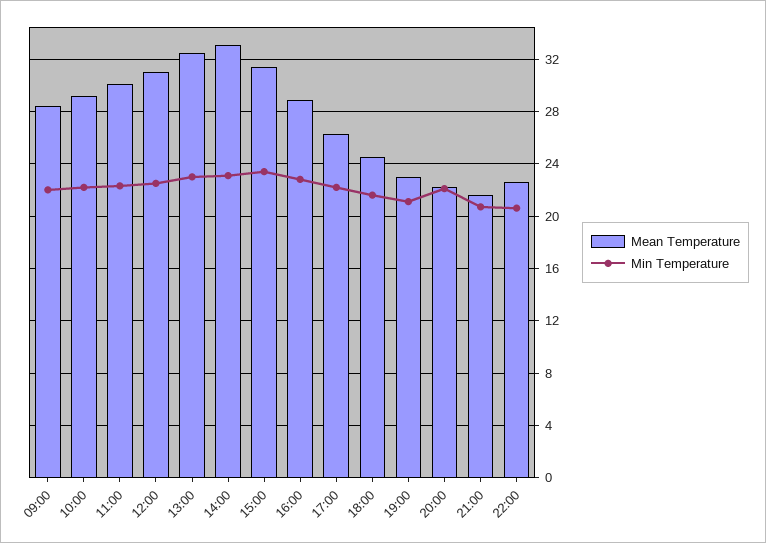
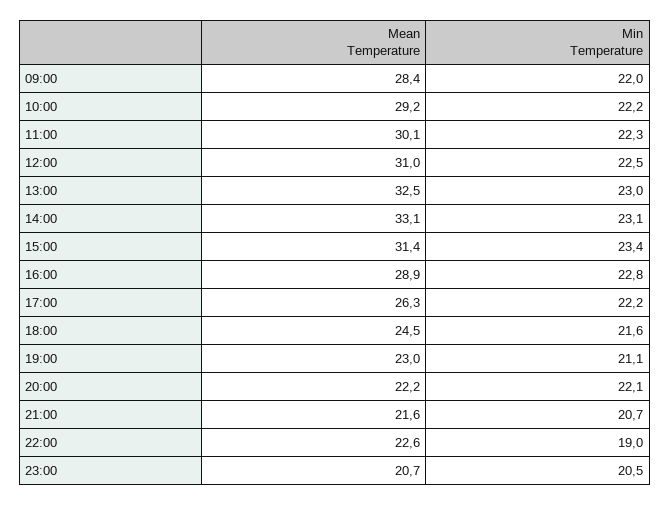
Min Temperature, 22:00: 20.5 -> 19
Mean Temperature, 23:00: none -> 20.7
Min Temperature, 23:00: none -> 20.5

